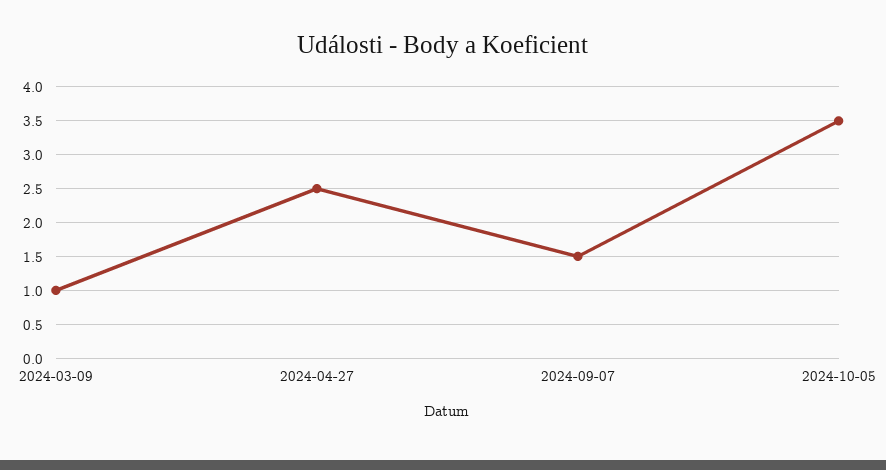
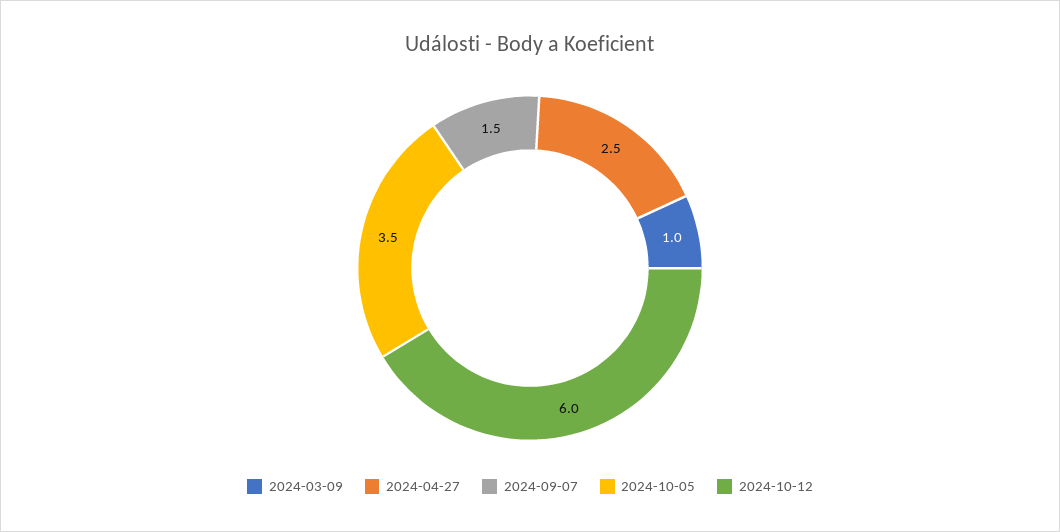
2024-10-12: none -> 6

